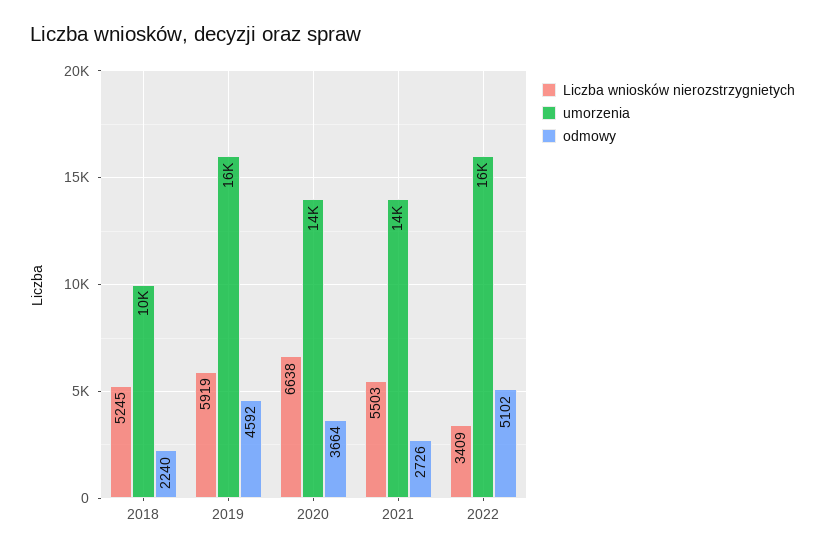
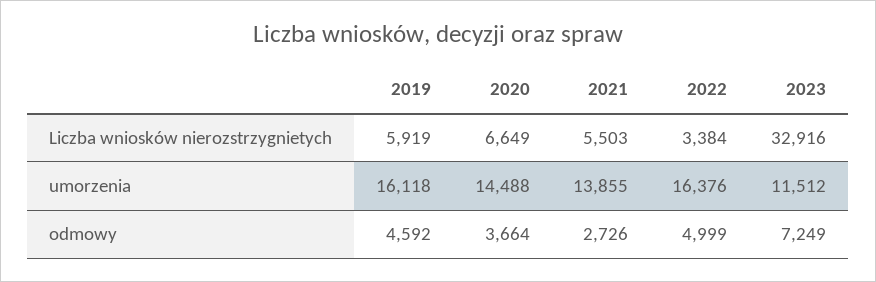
Liczba wniosków nierozstrzygnietych, 2018: 5245 -> none
umorzenia, 2018: 10000 -> none
odmowy, 2018: 2240 -> none
Liczba wniosków nierozstrzygnietych, 2020: 6638 -> 6649
Liczba wniosków nierozstrzygnietych, 2022: 3409 -> 3384
odmowy, 2022: 5102 -> 4999
Liczba wniosków nierozstrzygnietych, 2023: none -> 32916
umorzenia, 2023: none -> 11512
odmowy, 2023: none -> 7249

